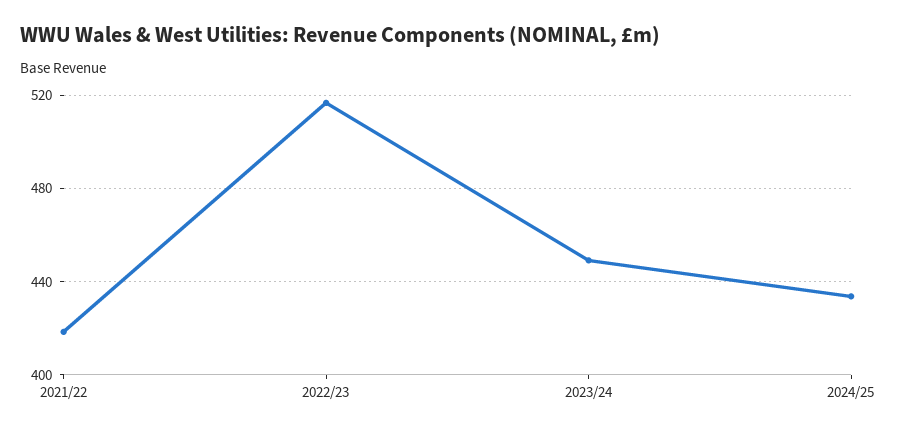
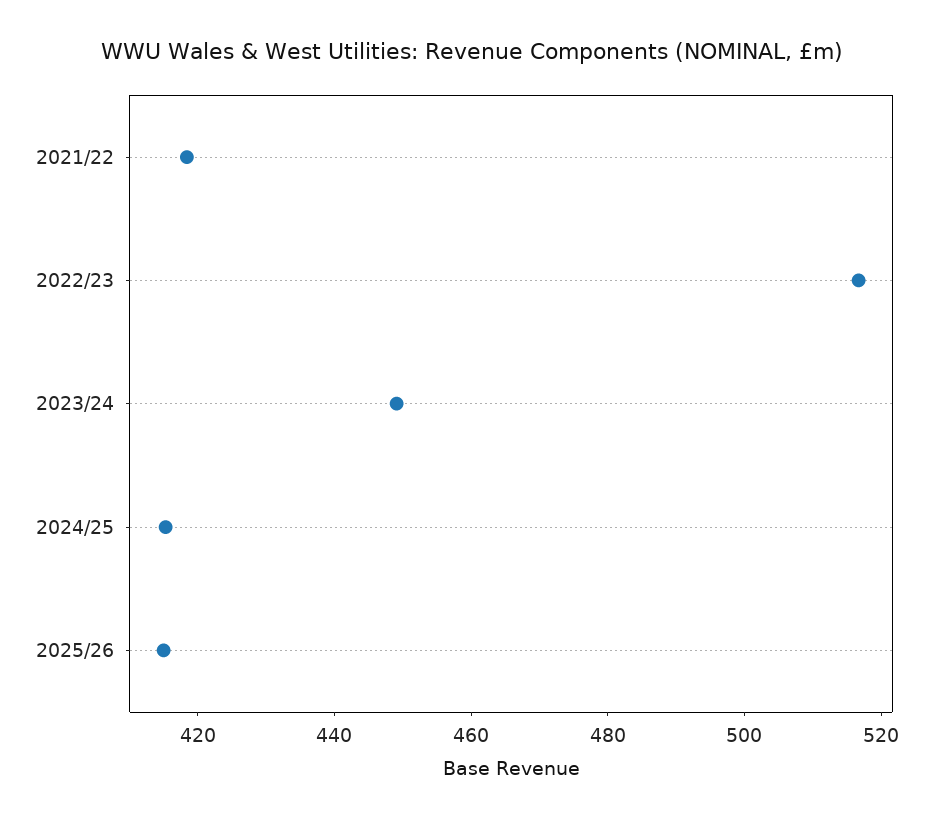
2024/25: 435 -> 415
2025/26: none -> 415

